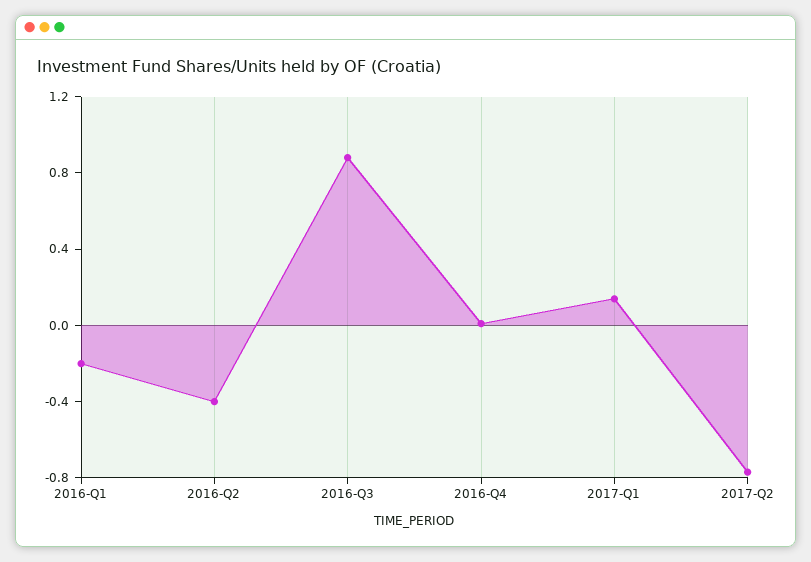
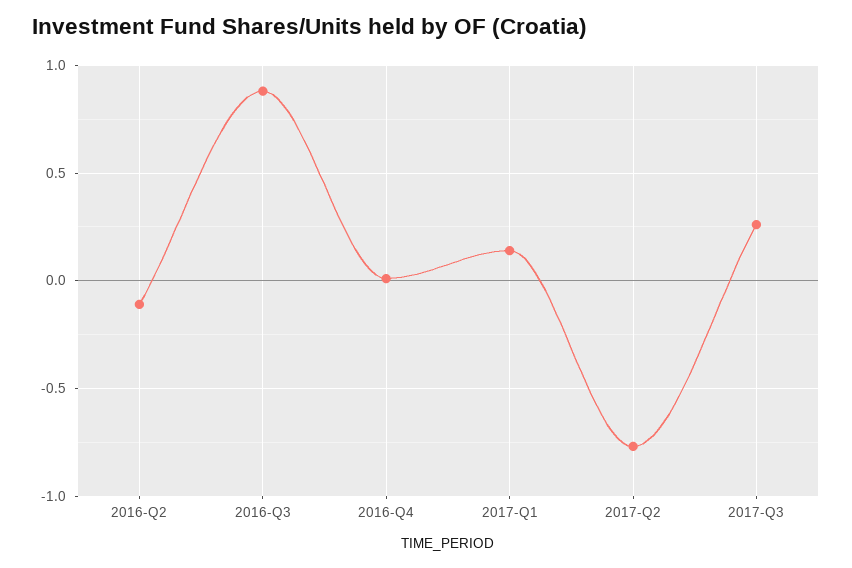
2016-Q1: -0.2 -> none
2016-Q2: -0.4 -> -0.1
2017-Q3: none -> 0.25

